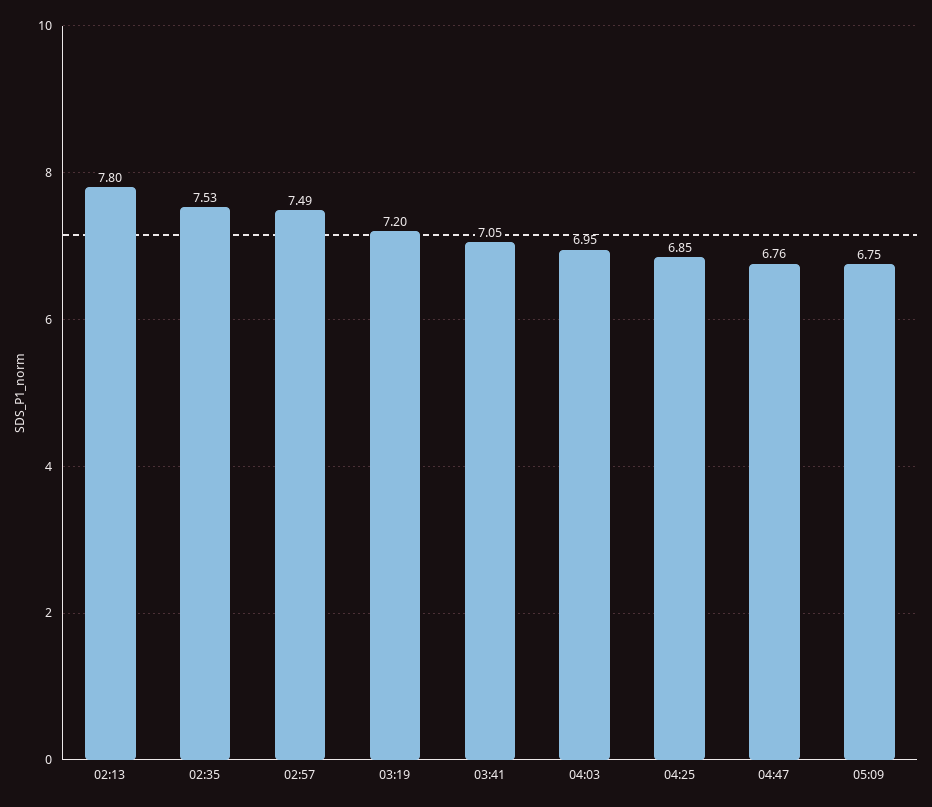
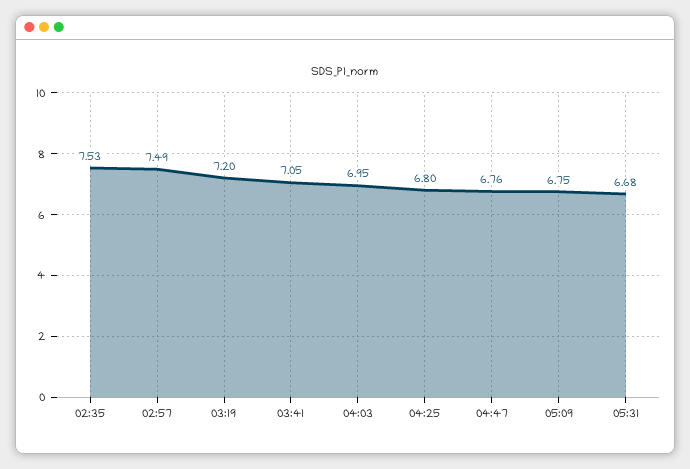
02:13: 7.8 -> none
04:25: 6.85 -> 6.8
05:31: none -> 6.68

